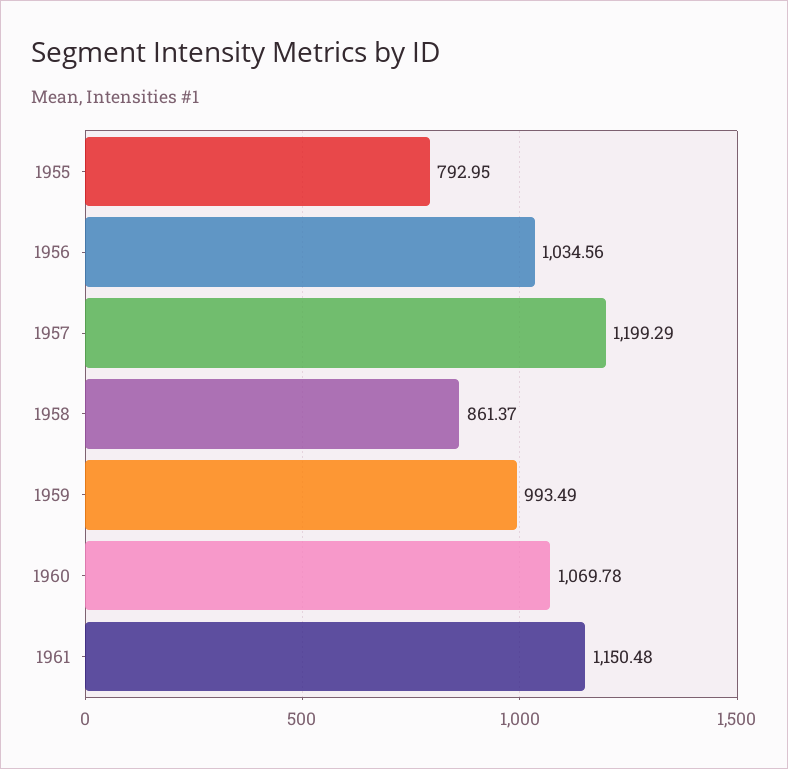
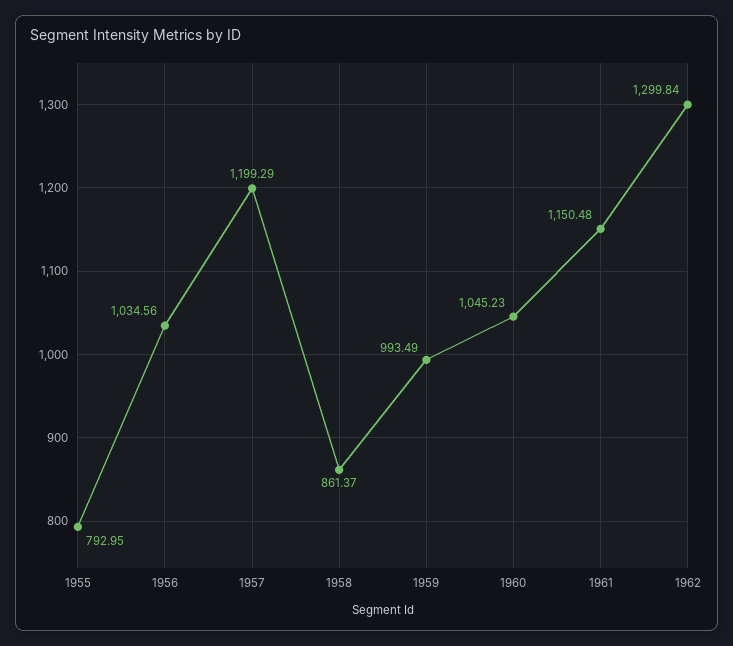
1960: 1069.78 -> 1045.23
1962: none -> 1299.84

